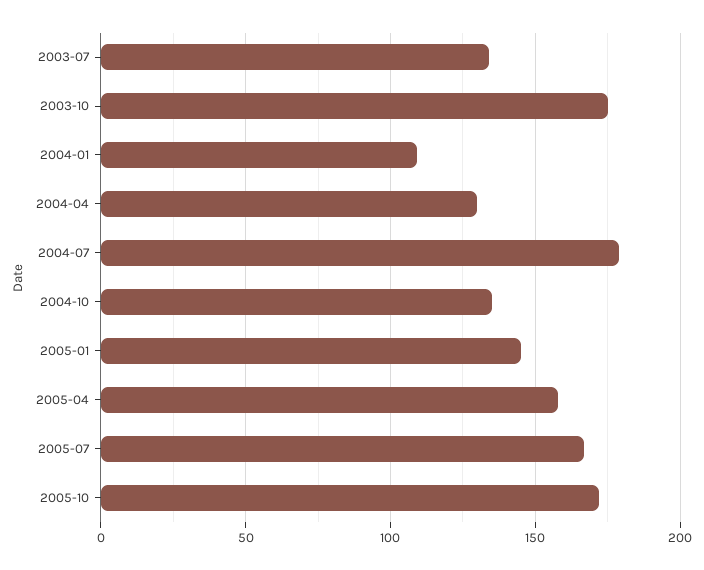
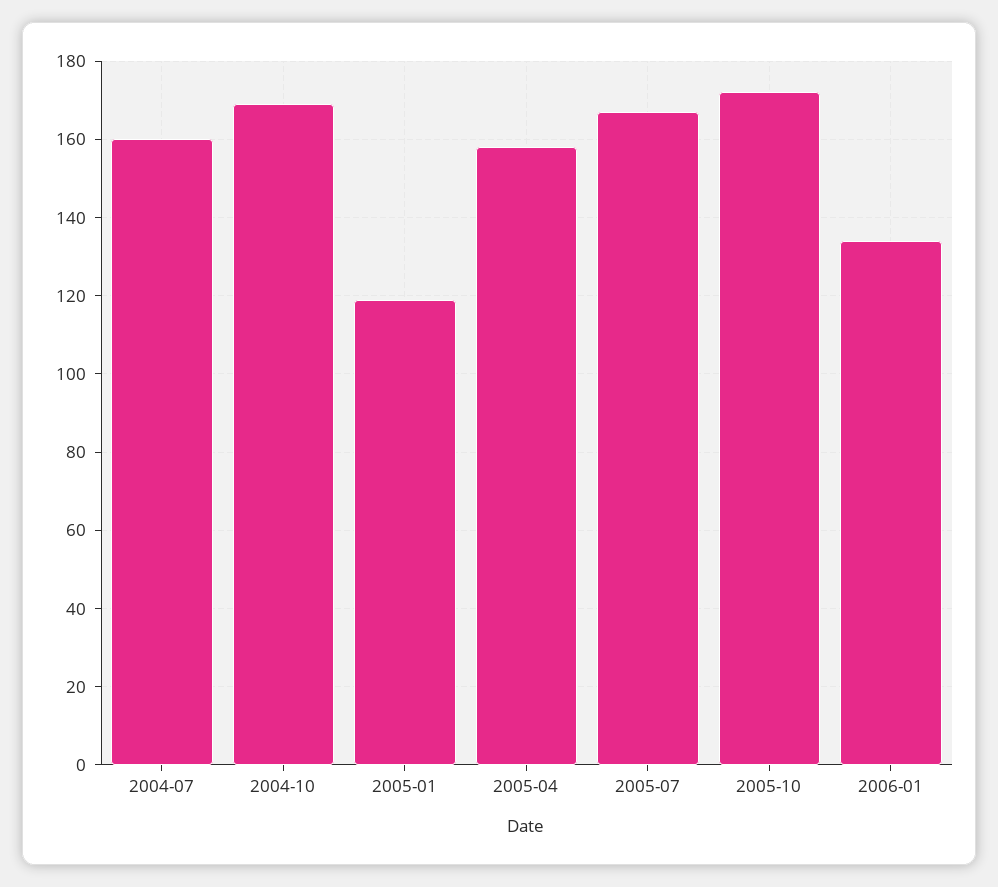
2003-07: 135 -> none
2003-10: 175 -> none
2004-01: 110 -> none
2004-04: 130 -> none
2004-07: 180 -> 160
2004-10: 135 -> 170
2005-01: 145 -> 120
2006-01: none -> 135

